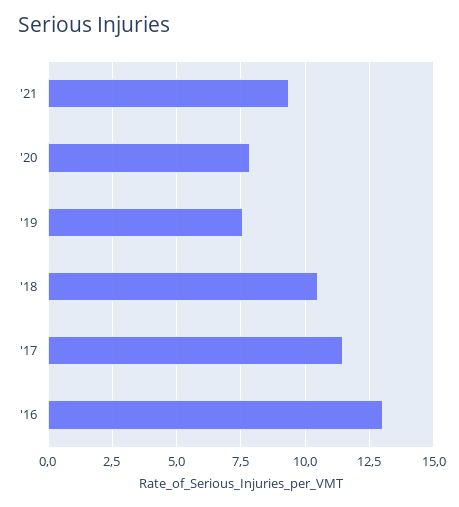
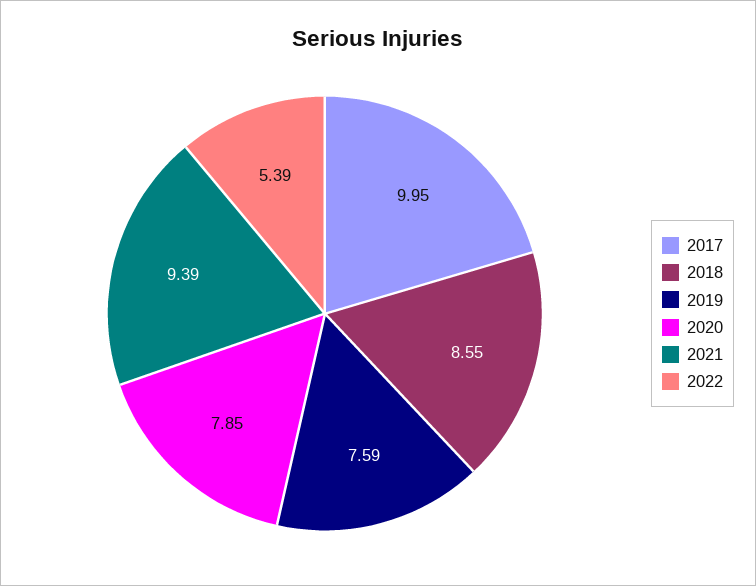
'18: 10.5 -> 8.55
'17: 11.5 -> 9.95
'16: 13 -> none
2022: none -> 5.39

